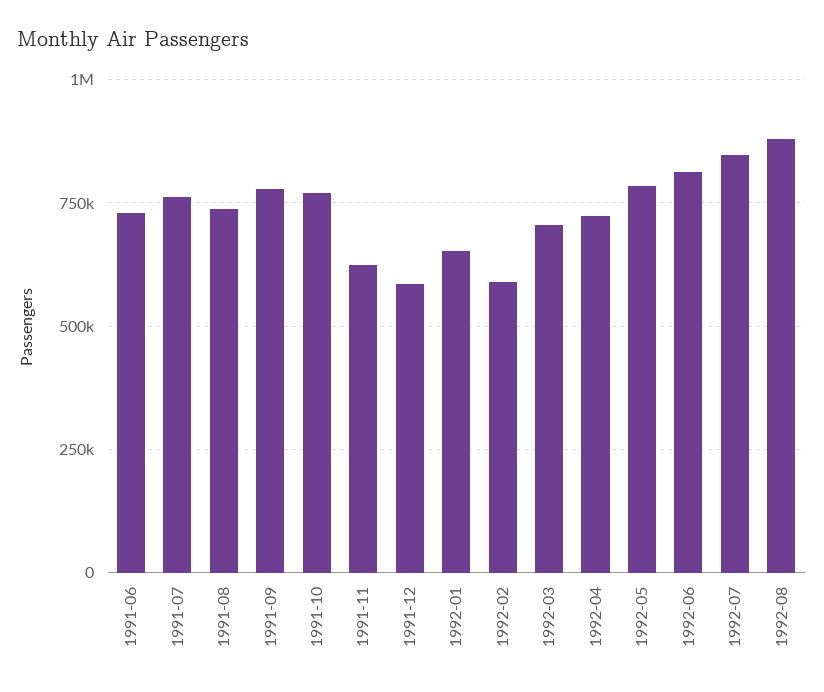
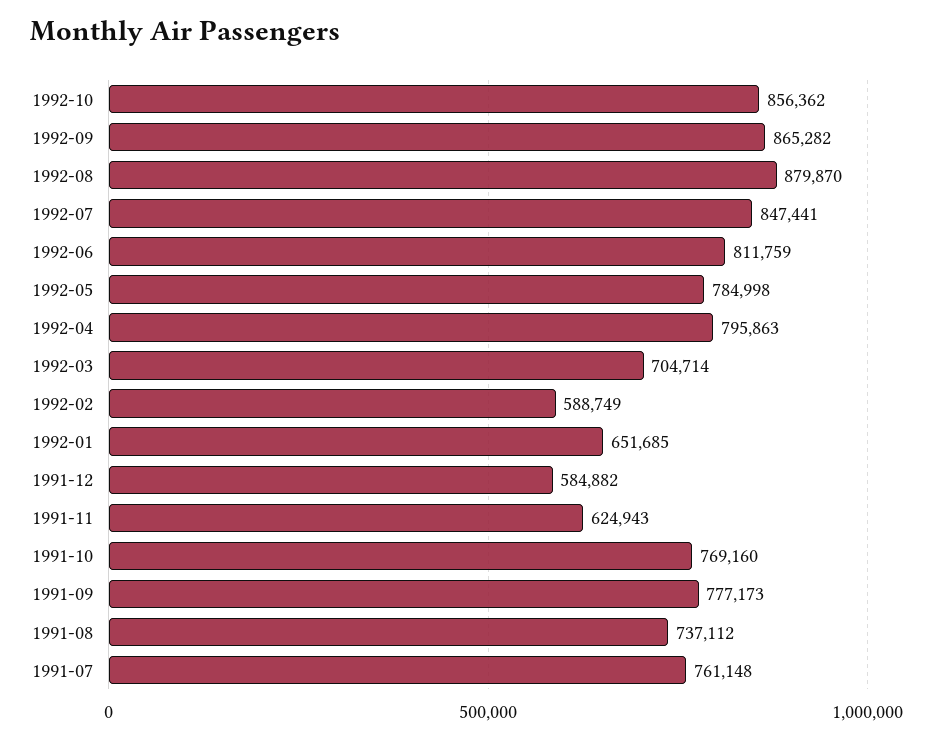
1991-06: 725000 -> none
1992-04: 725000 -> 795863
1992-10: none -> 856362
1992-09: none -> 865282

